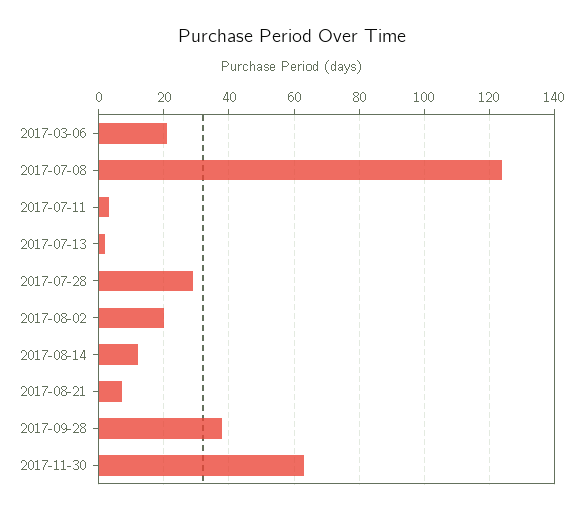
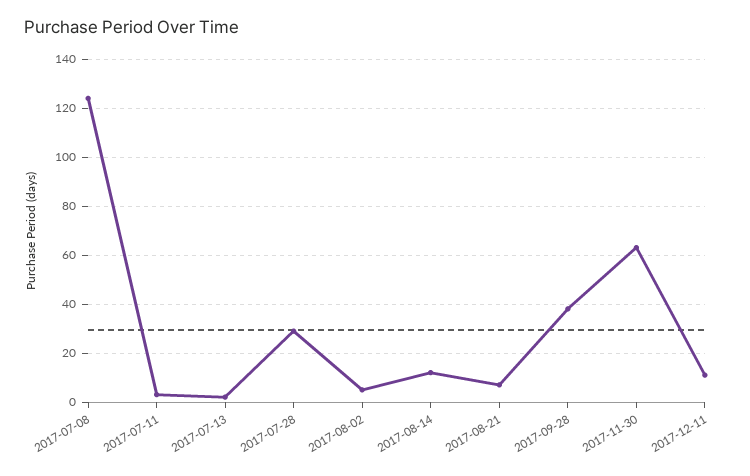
2017-03-06: 20 -> none
2017-08-02: 20 -> 5
2017-12-11: none -> 10

